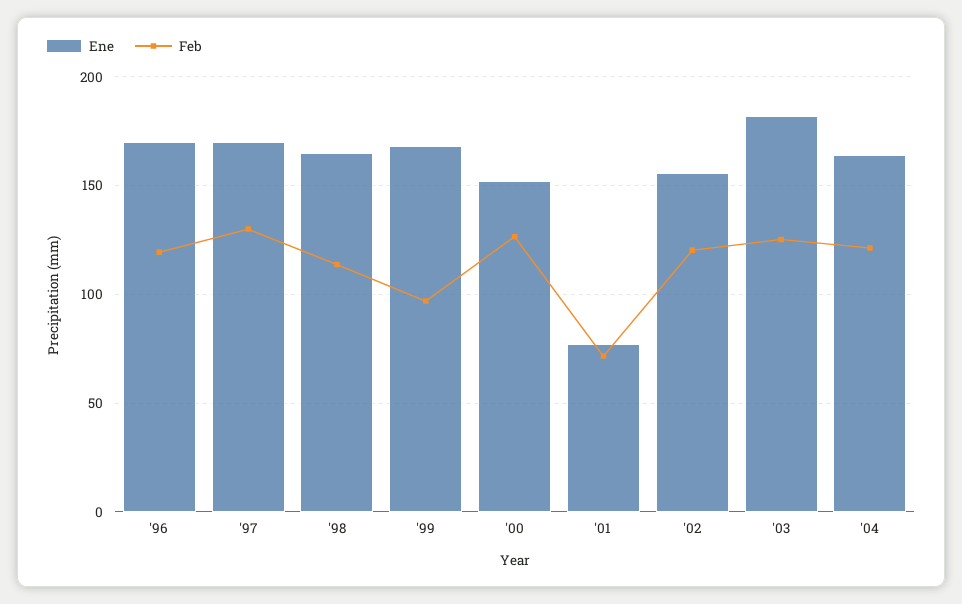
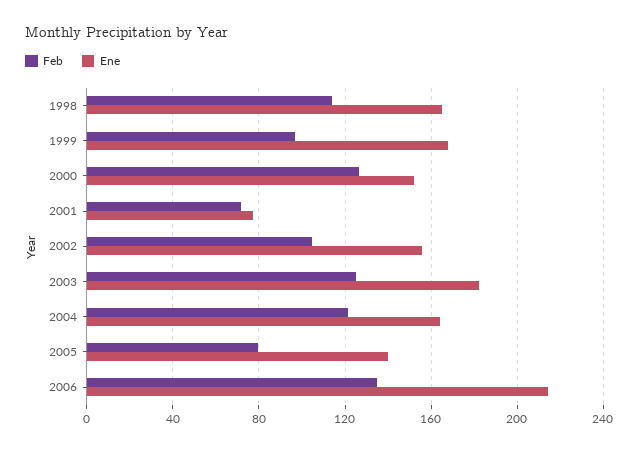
Ene, '96: 170 -> none
Feb, '96: 120 -> none
Ene, '97: 170 -> none
Feb, '97: 130 -> none
Feb, '02: 120 -> 105
Feb, 2005: none -> 80
Ene, 2005: none -> 140
Feb, 2006: none -> 135
Ene, 2006: none -> 215

